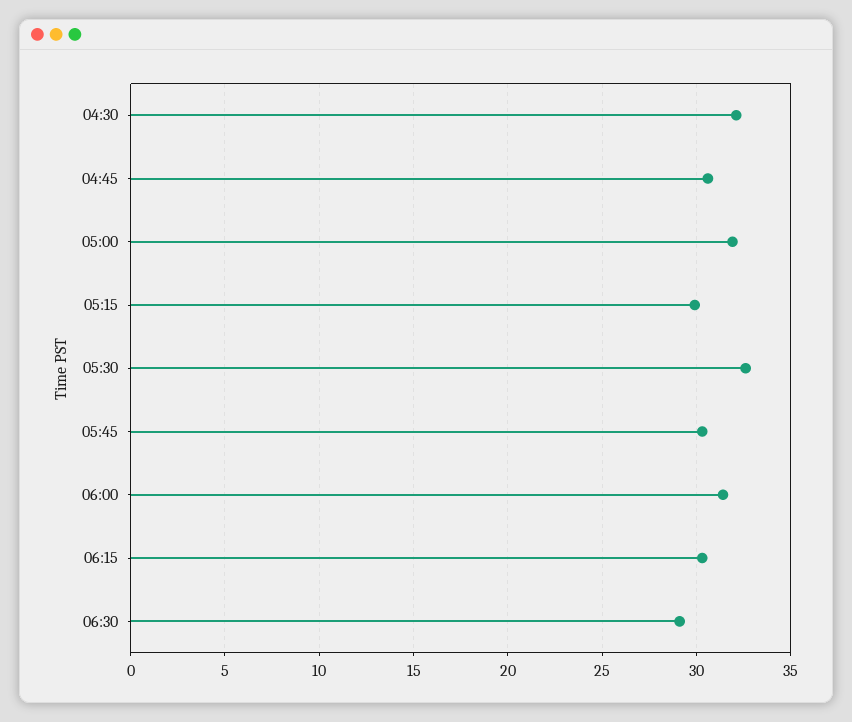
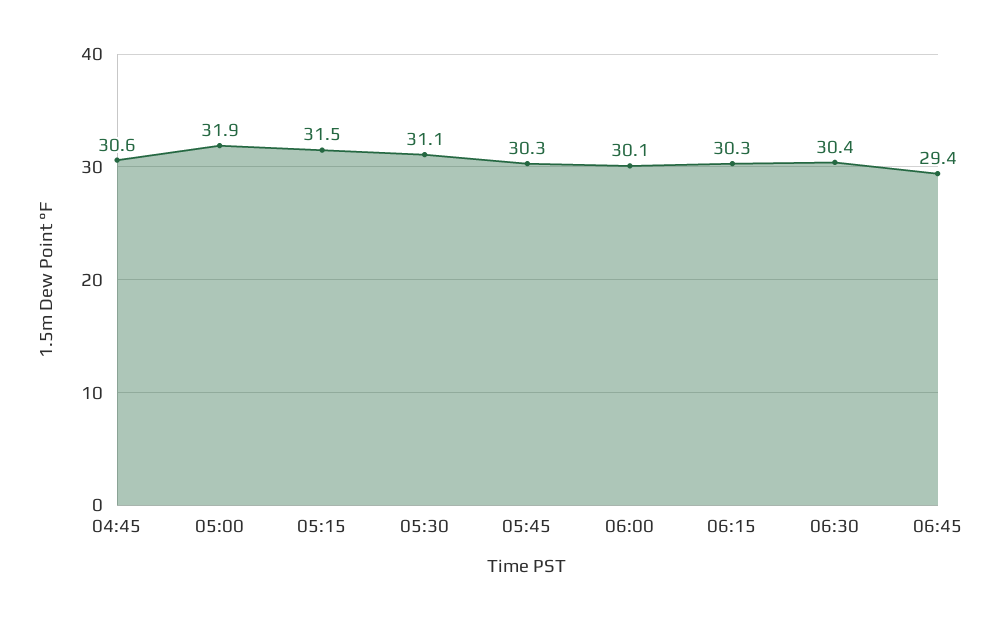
04:30: 32 -> none
05:15: 30 -> 31.5
05:30: 32.5 -> 31.1
06:00: 31.5 -> 30.1
06:30: 29 -> 30.4
06:45: none -> 29.4

